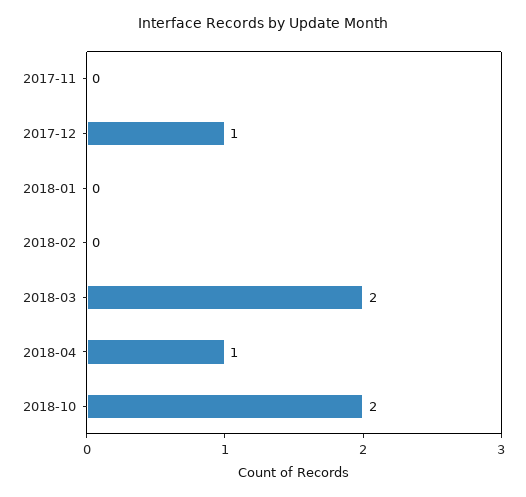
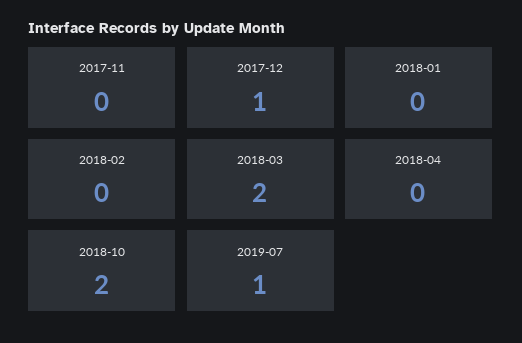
2018-04: 1 -> 0
2019-07: none -> 1

